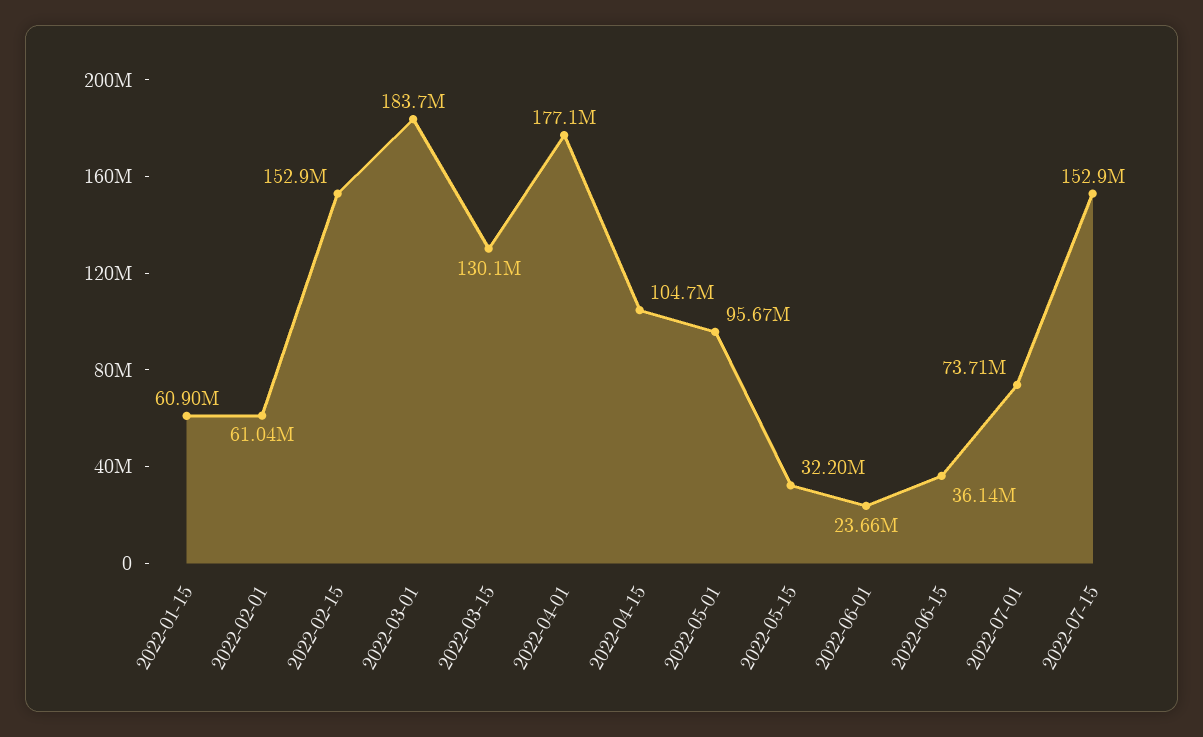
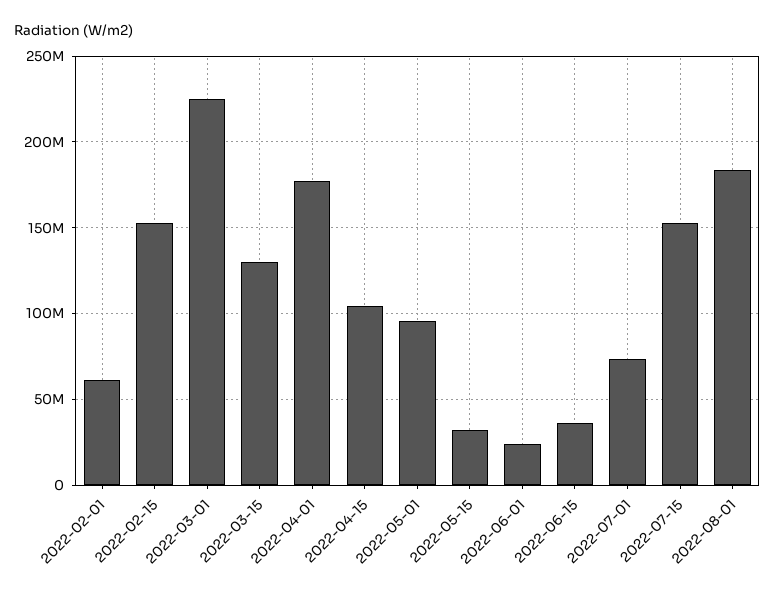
2022-01-15: 60900000 -> none
2022-03-01: 183700000 -> 225000000
2022-08-01: none -> 185000000

